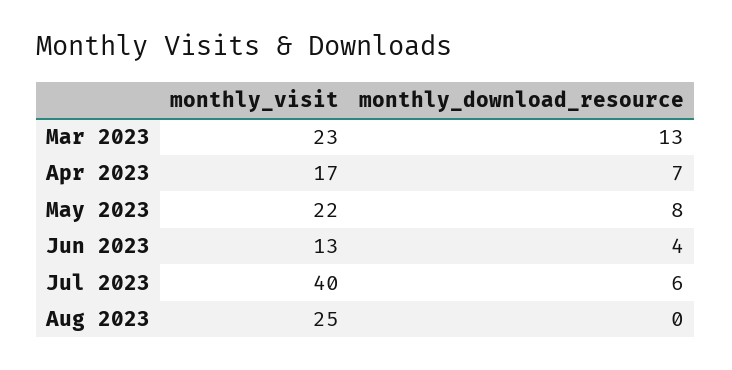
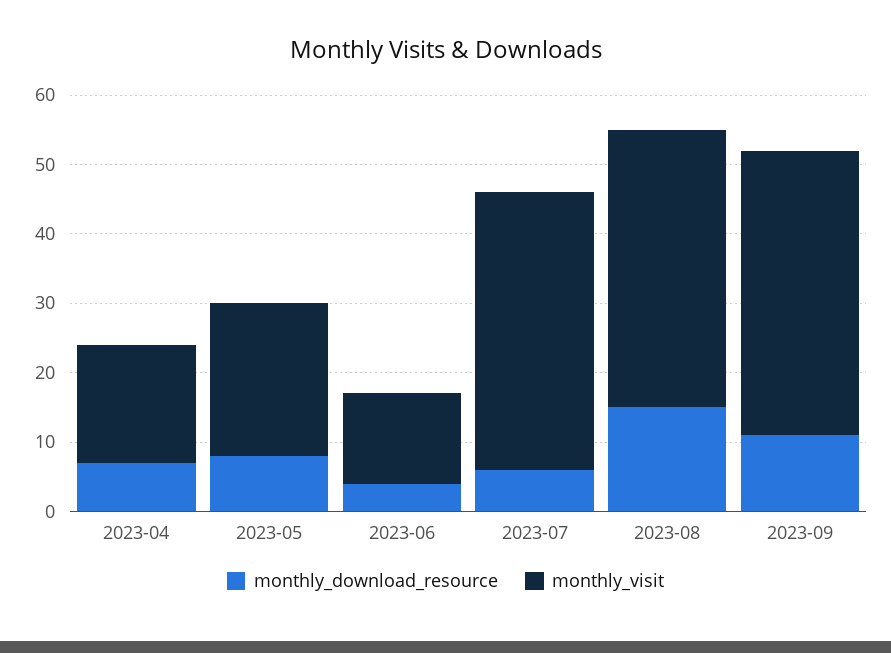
monthly_visit, Mar 2023: 23 -> none
monthly_download_resource, Mar 2023: 13 -> none
monthly_visit, Aug 2023: 25 -> 40
monthly_download_resource, Aug 2023: 0 -> 15
monthly_download_resource, 2023-09: none -> 10
monthly_visit, 2023-09: none -> 40

